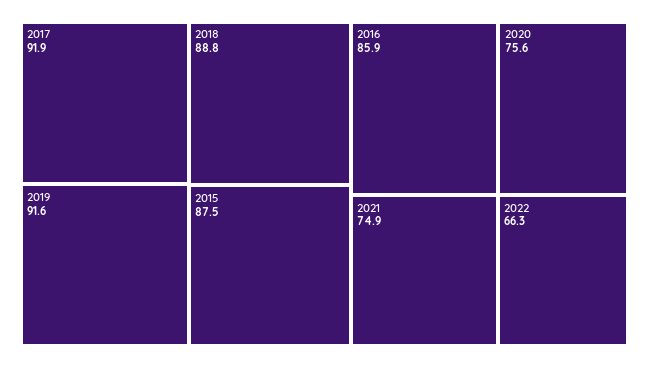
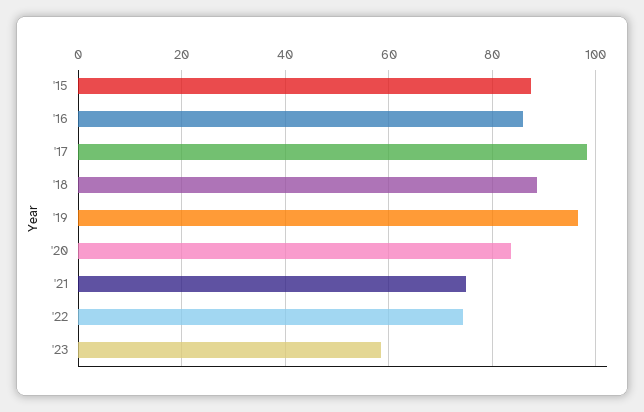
2017: 91.9 -> 98
2019: 91.6 -> 96
2020: 75.6 -> 84
2022: 66.3 -> 74
'23: none -> 58

